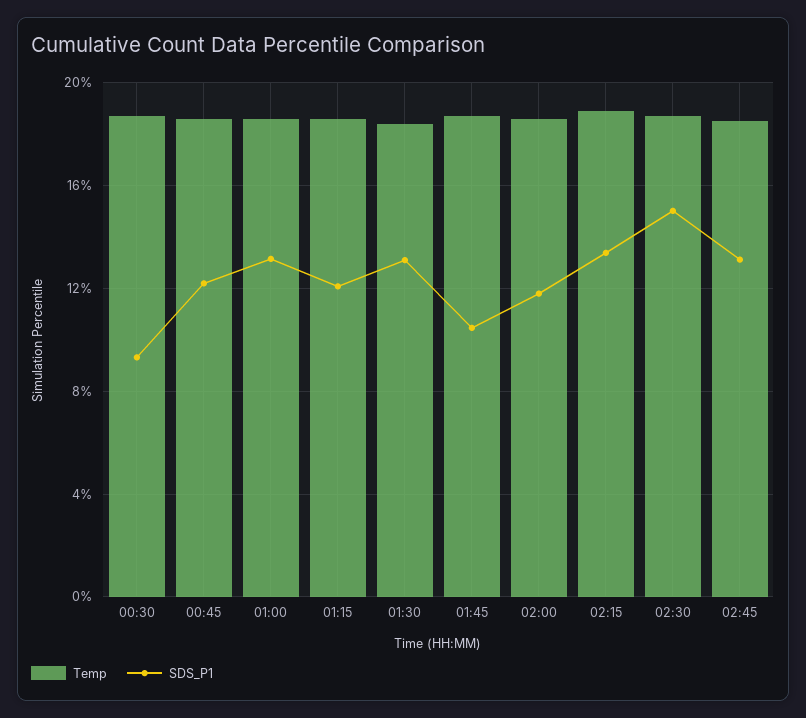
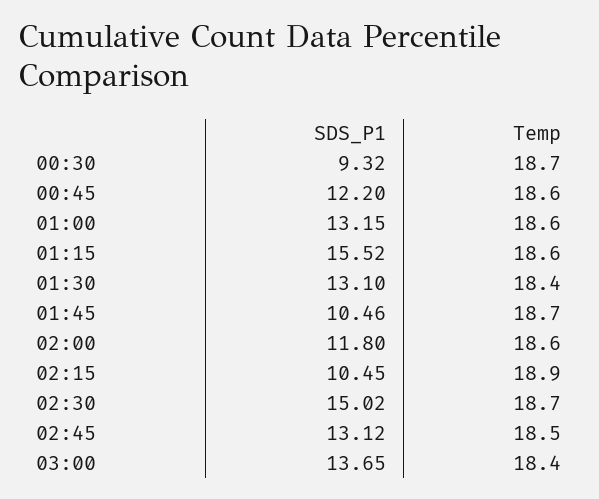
SDS_P1, 01:15: 12 -> 15.52
SDS_P1, 02:15: 13.5 -> 10.45
SDS_P1, 03:00: none -> 13.65
Temp, 03:00: none -> 18.4

